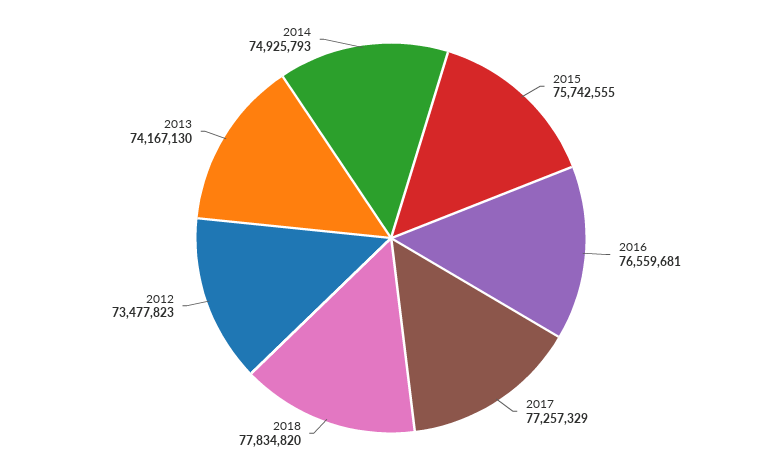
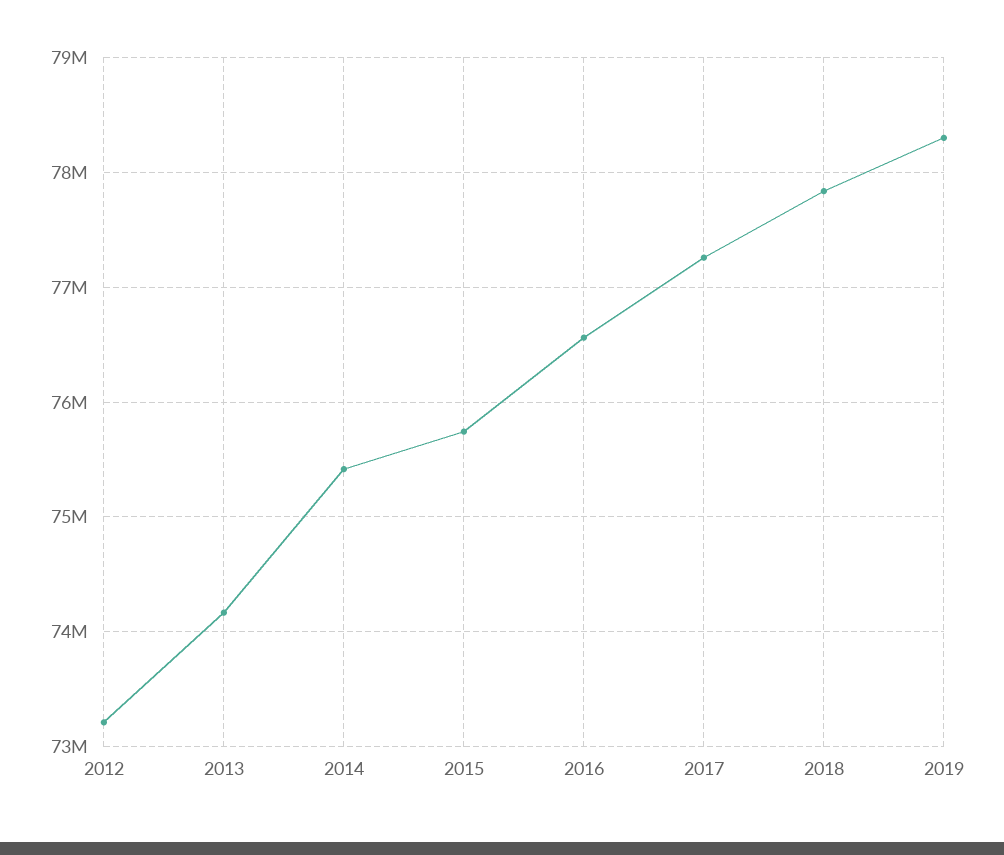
2012: 73477823 -> 73200000
2014: 74925793 -> 75400000
2019: none -> 78300000

